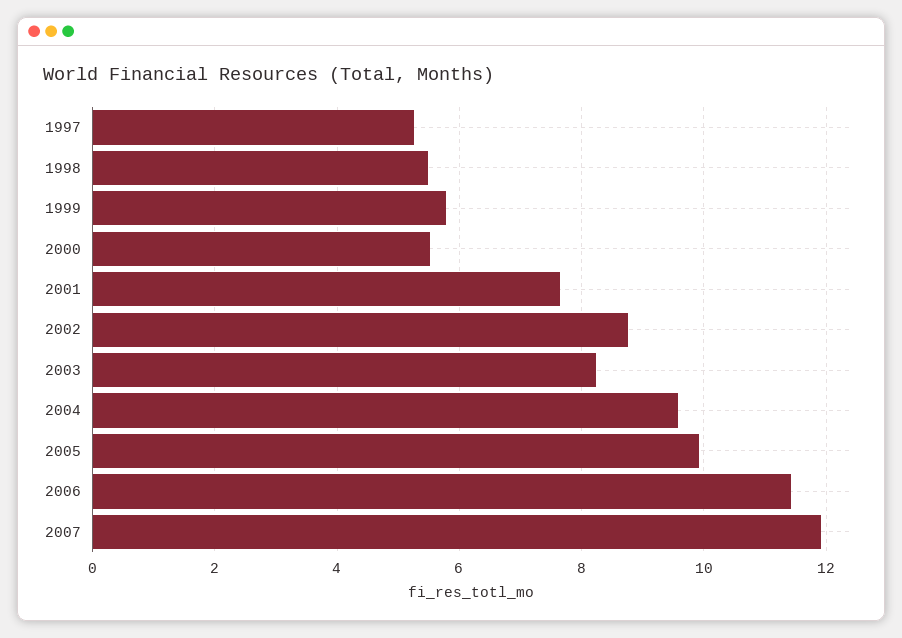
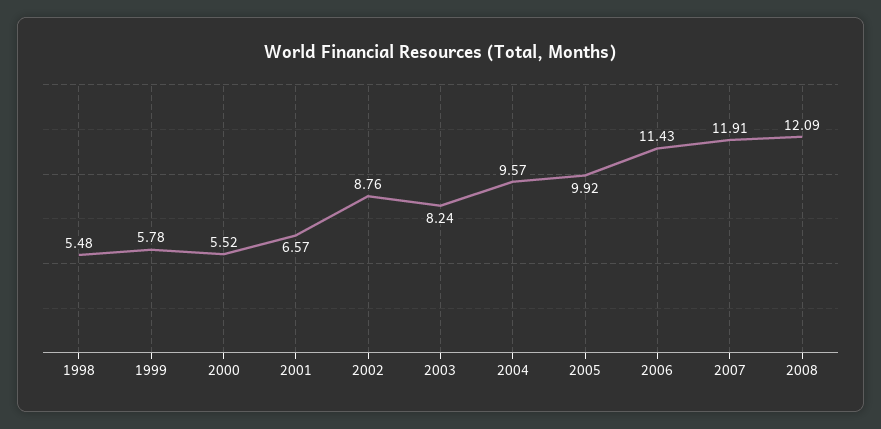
1997: 5.2 -> none
2001: 7.6 -> 6.57
2008: none -> 12.09

